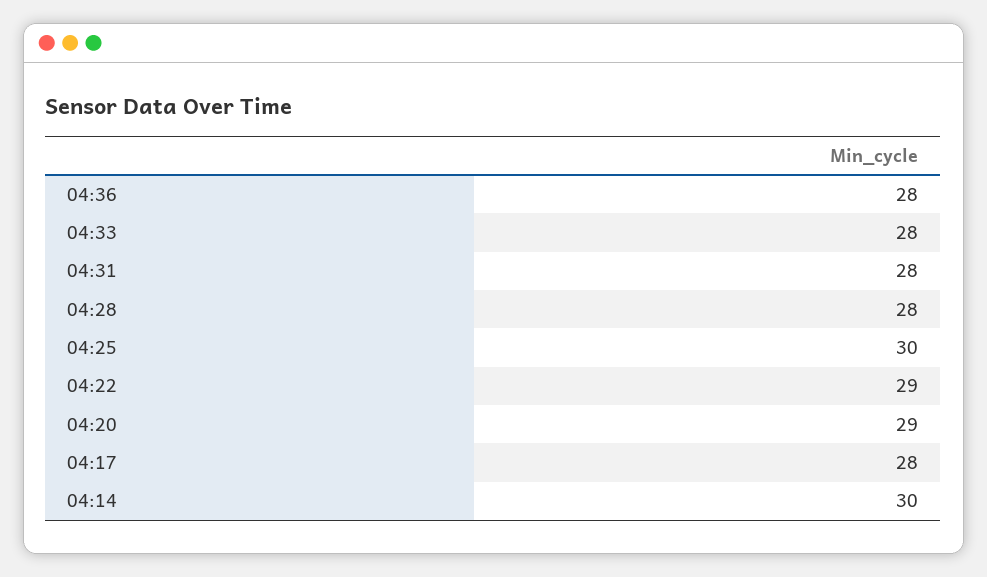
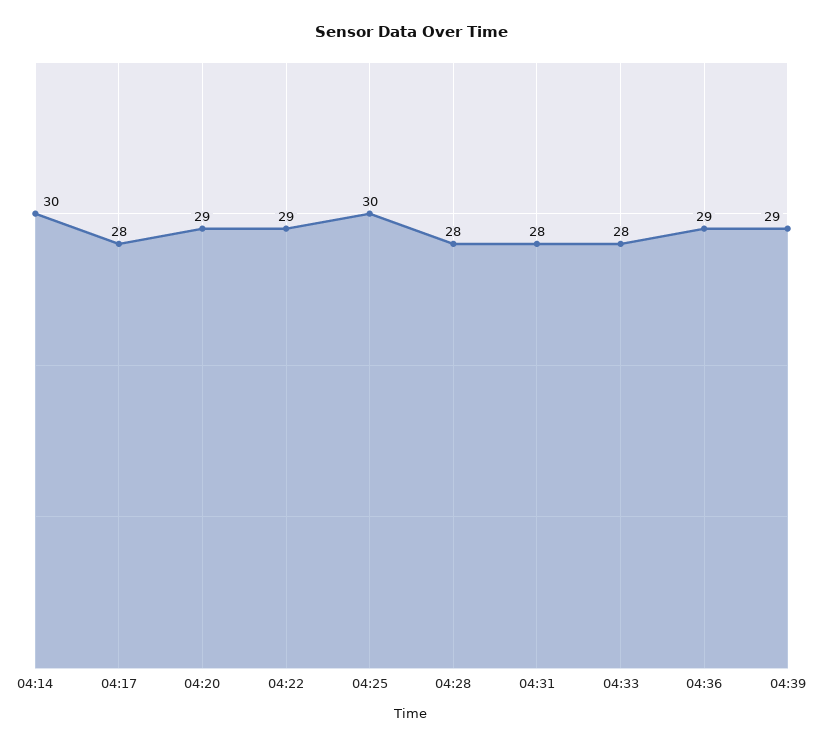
04:36: 28 -> 29
04:39: none -> 29

